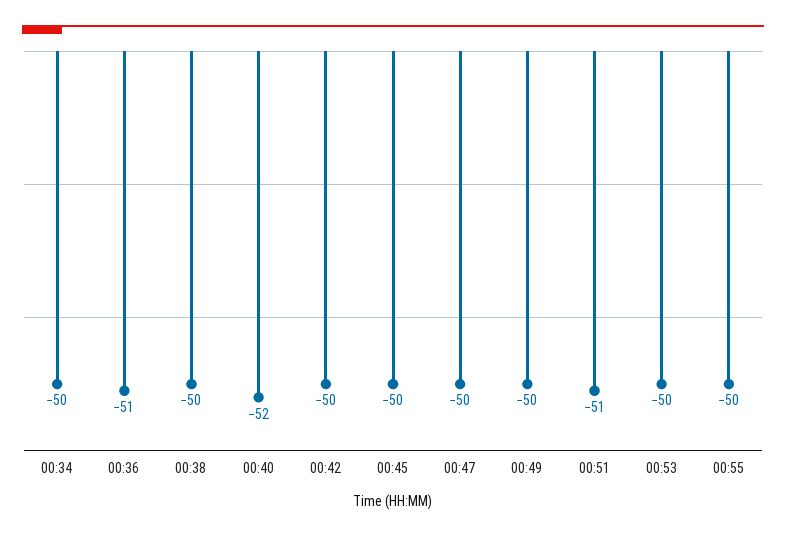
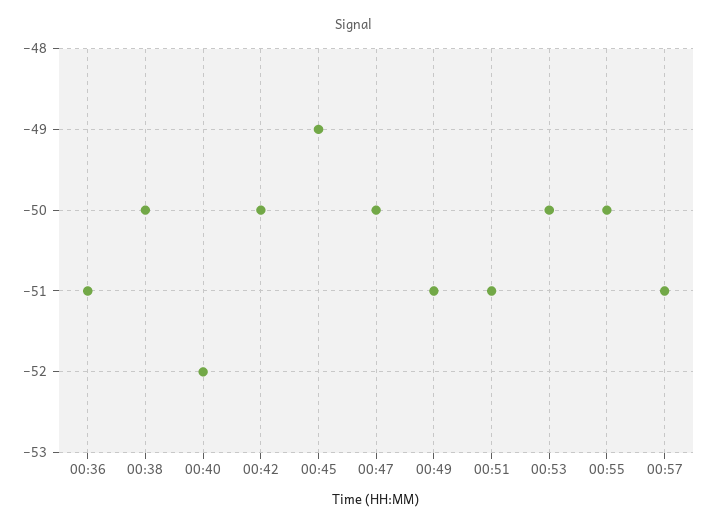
00:34: -50 -> none
00:45: -50 -> -49
00:49: -50 -> -51
00:57: none -> -51

